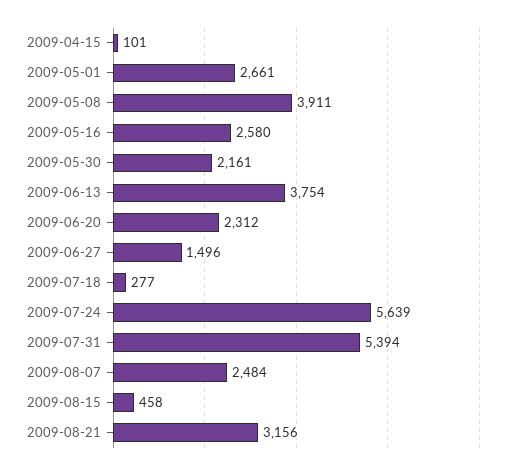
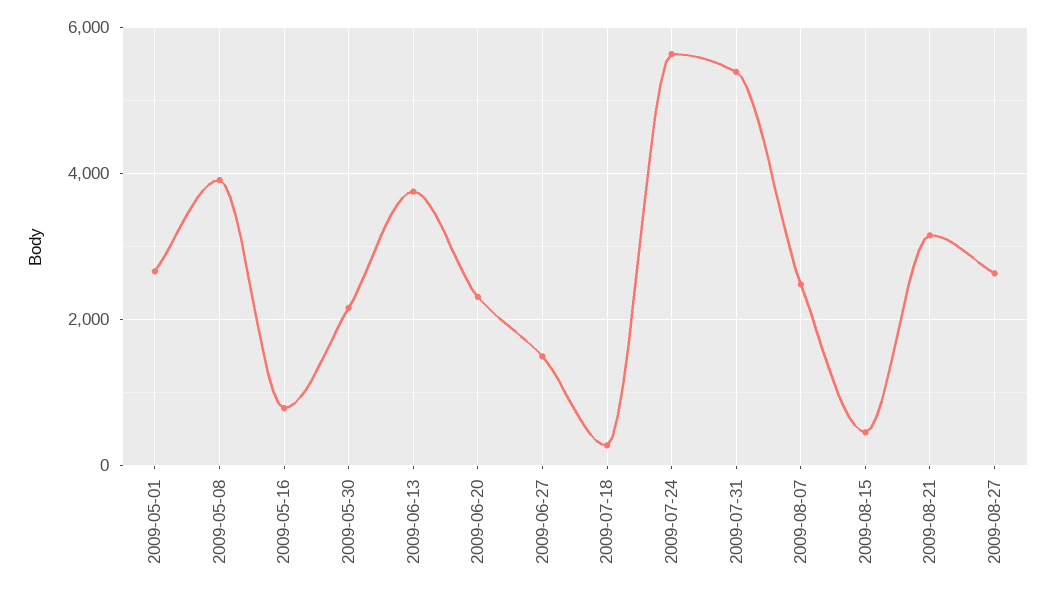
2009-04-15: 101 -> none
2009-05-16: 2580 -> 800
2009-08-27: none -> 2600

